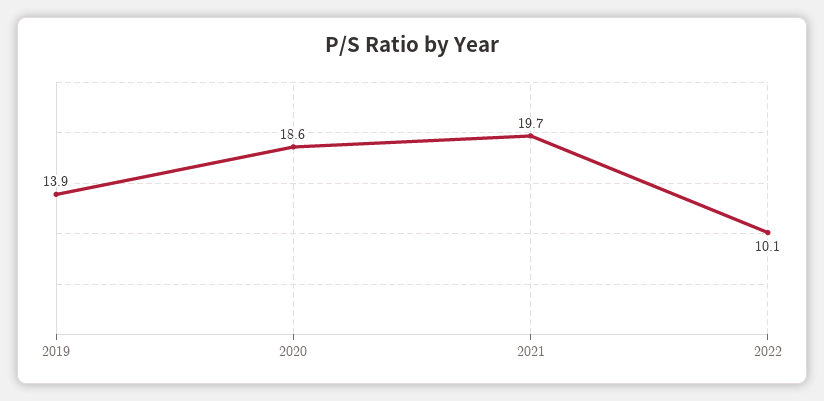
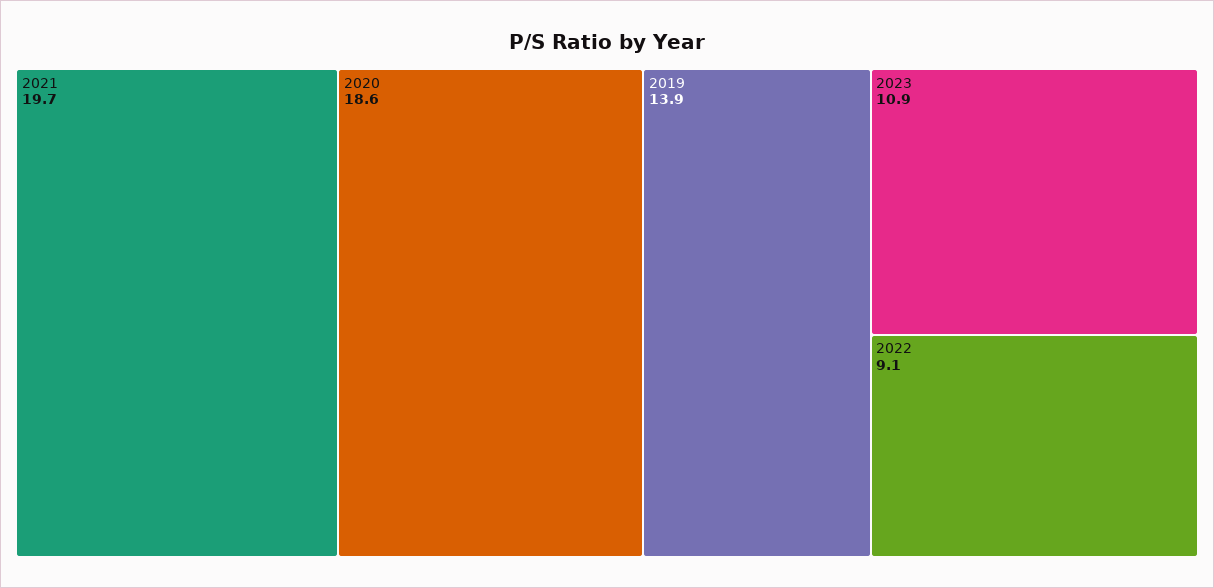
2022: 10.1 -> 9.1
2023: none -> 10.9

